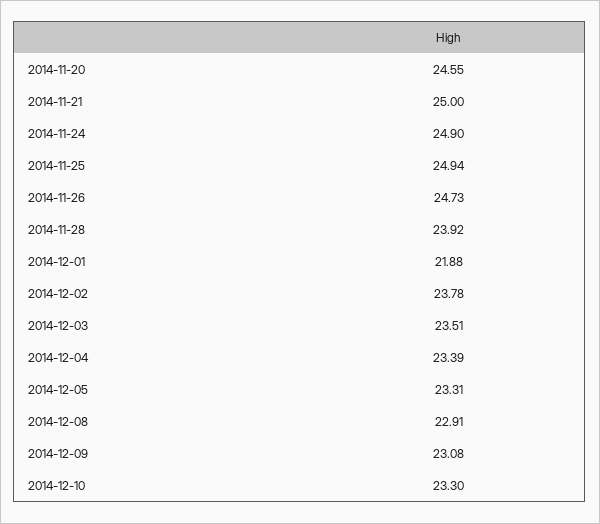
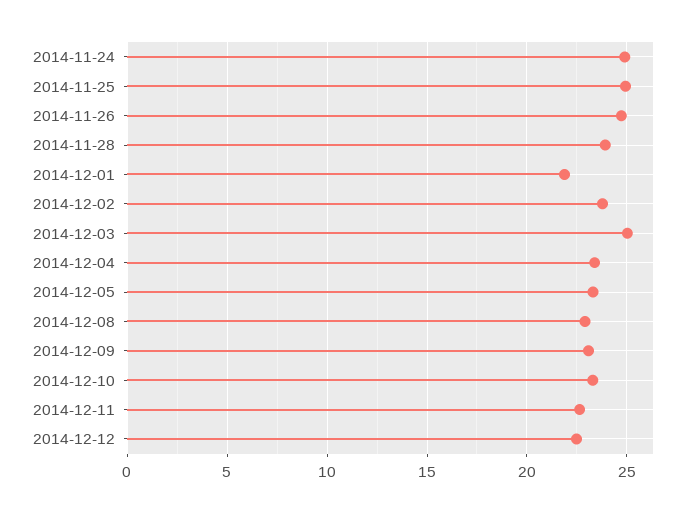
2014-11-20: 24.55 -> none
2014-11-21: 25 -> none
2014-12-03: 23.51 -> 25
2014-12-11: none -> 22.5
2014-12-12: none -> 22.5

